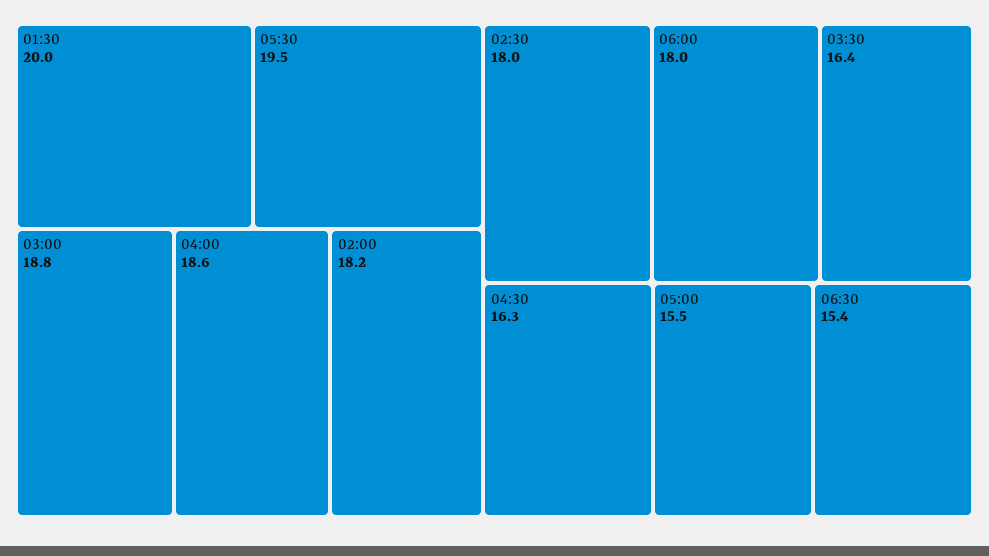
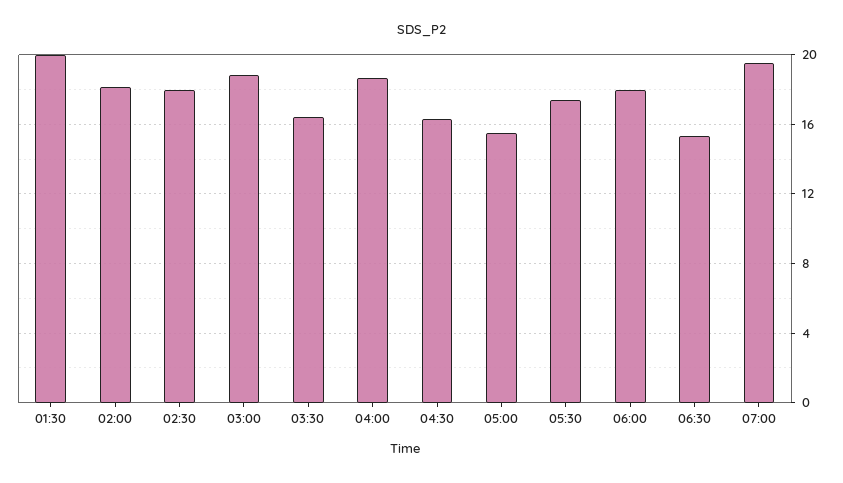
05:30: 19.5 -> 17.5
07:00: none -> 19.5

